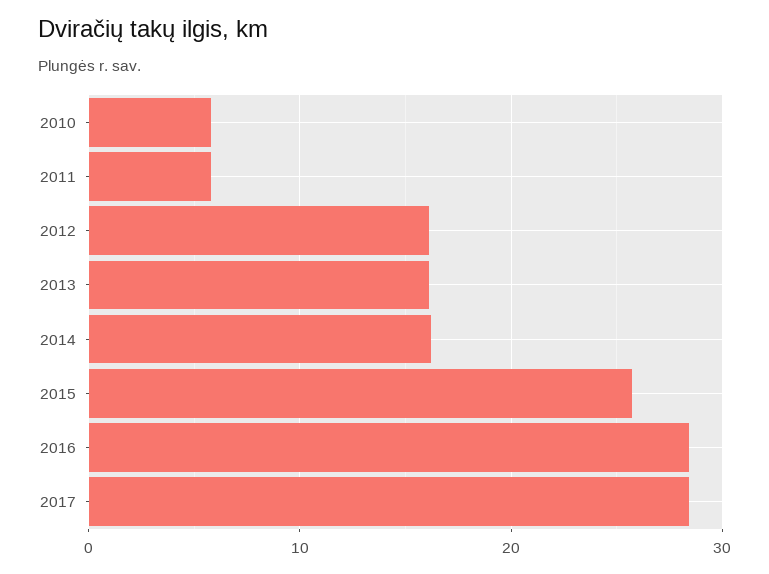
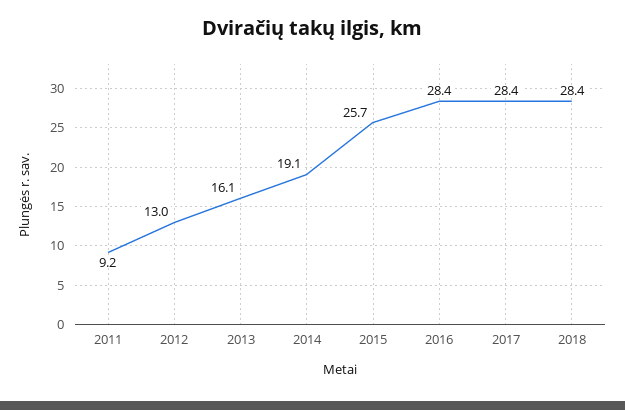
2010: 6 -> none
2011: 6 -> 9.2
2012: 16 -> 13
2014: 16 -> 19.1
2018: none -> 28.4

